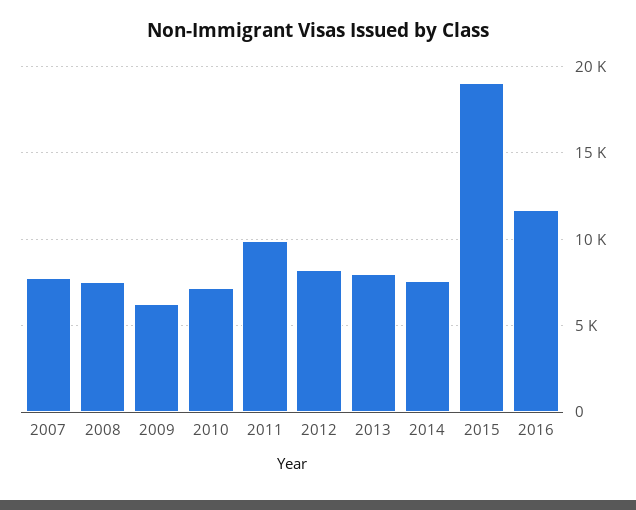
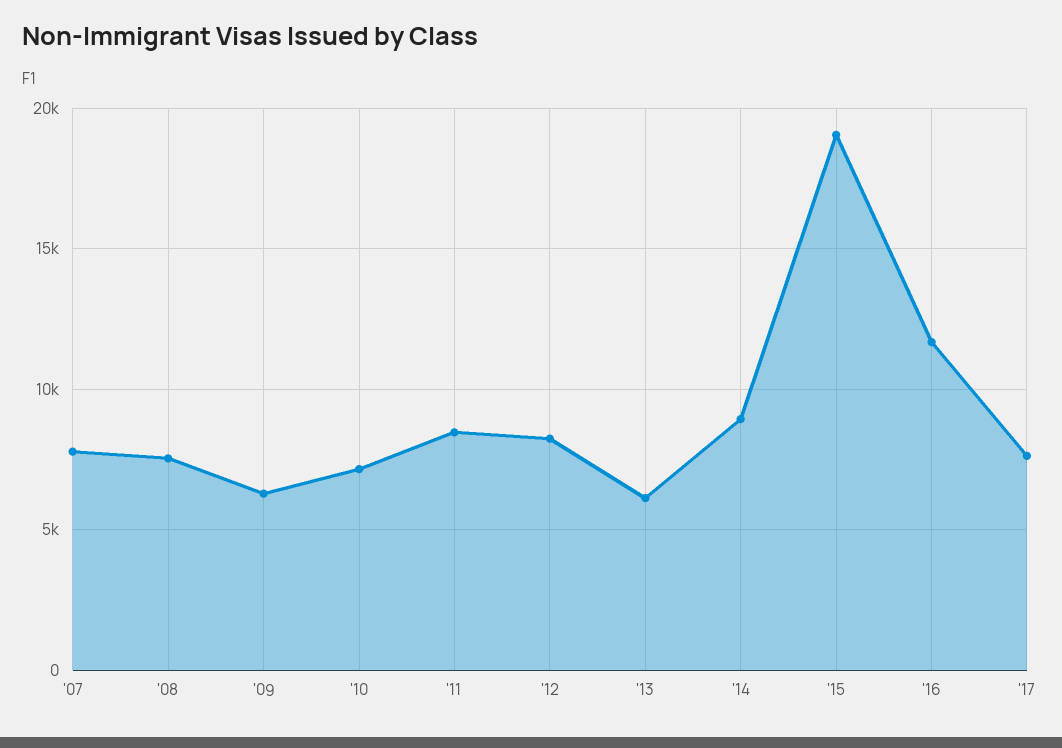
2011: 10000 -> 8500
2013: 8000 -> 6000
2014: 7500 -> 9000
'17: none -> 7500

